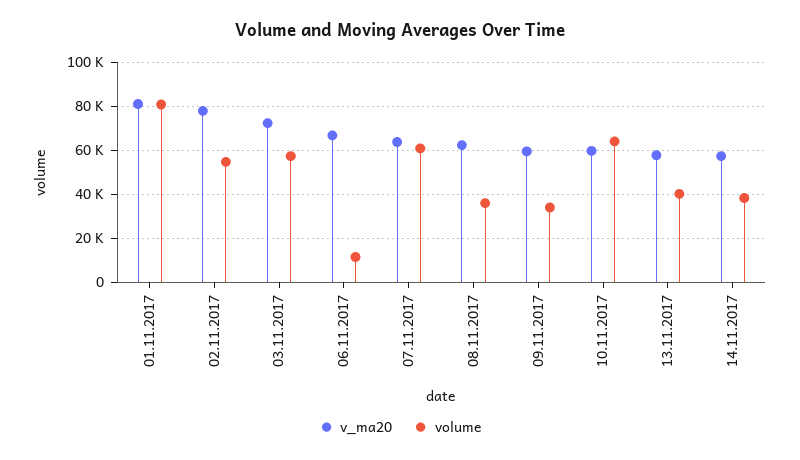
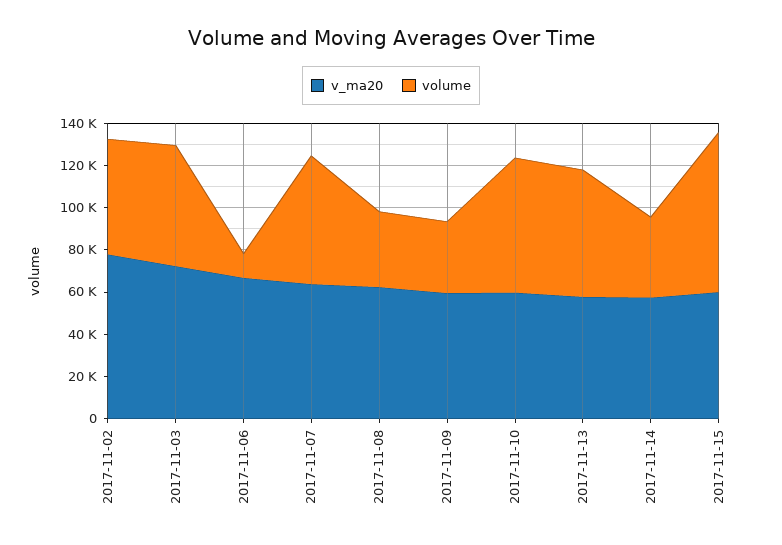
v_ma20, 01.11.2017: 80000 -> none
volume, 01.11.2017: 80000 -> none
volume, 13.11.2017: 40000 -> 60000
v_ma20, 2017-11-15: none -> 60000
volume, 2017-11-15: none -> 75000

